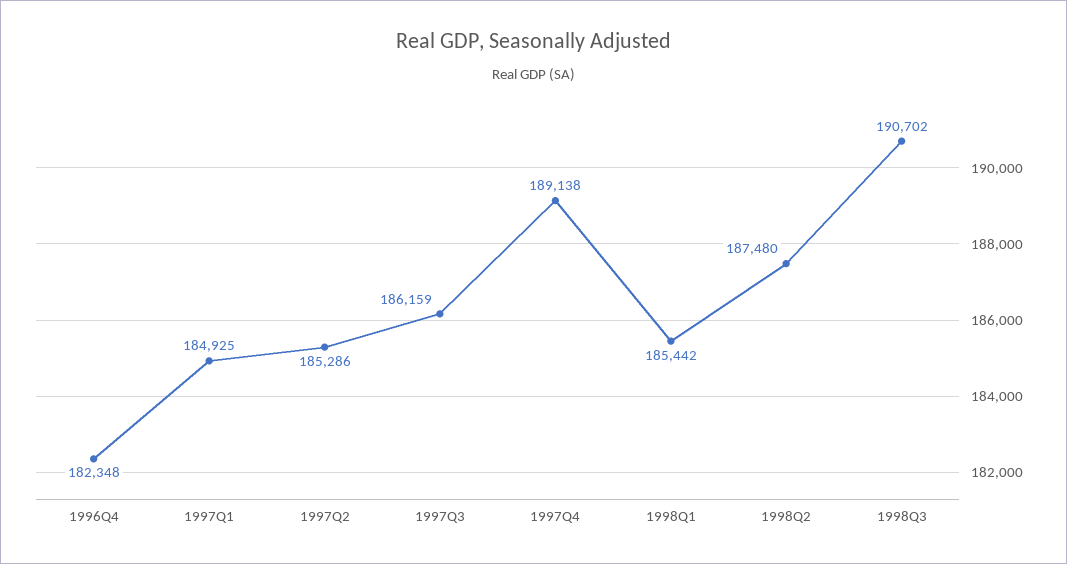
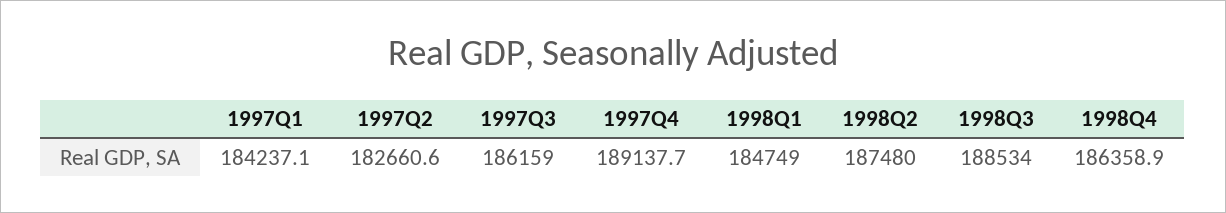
1996Q4: 182348 -> none
1997Q1: 184925 -> 184237.1
1997Q2: 185286 -> 182660.6
1998Q1: 185442 -> 184749
1998Q3: 190702 -> 188534
1998Q4: none -> 186358.9

